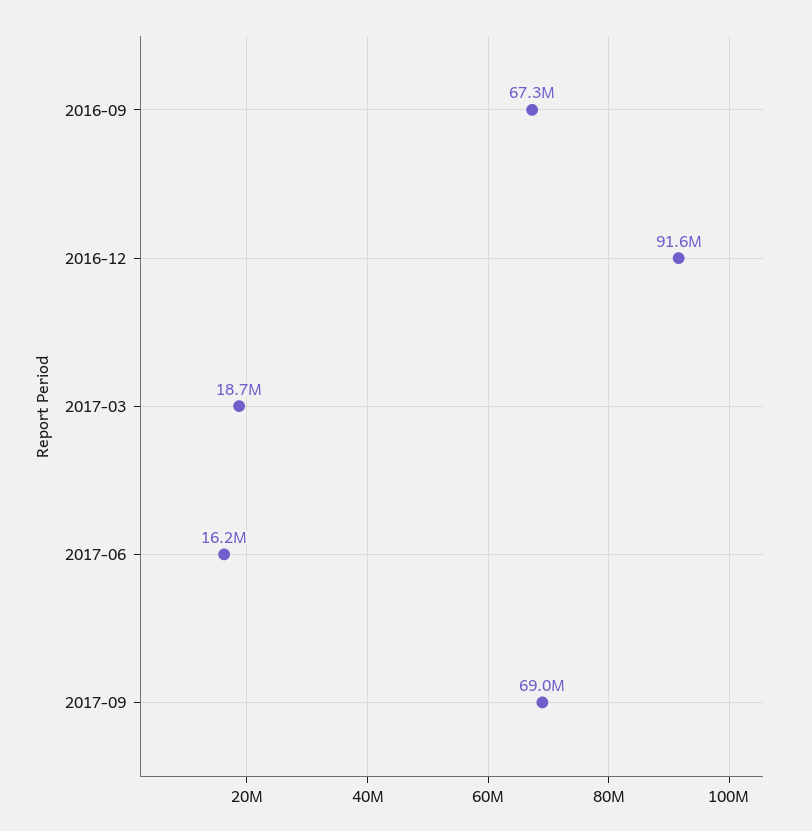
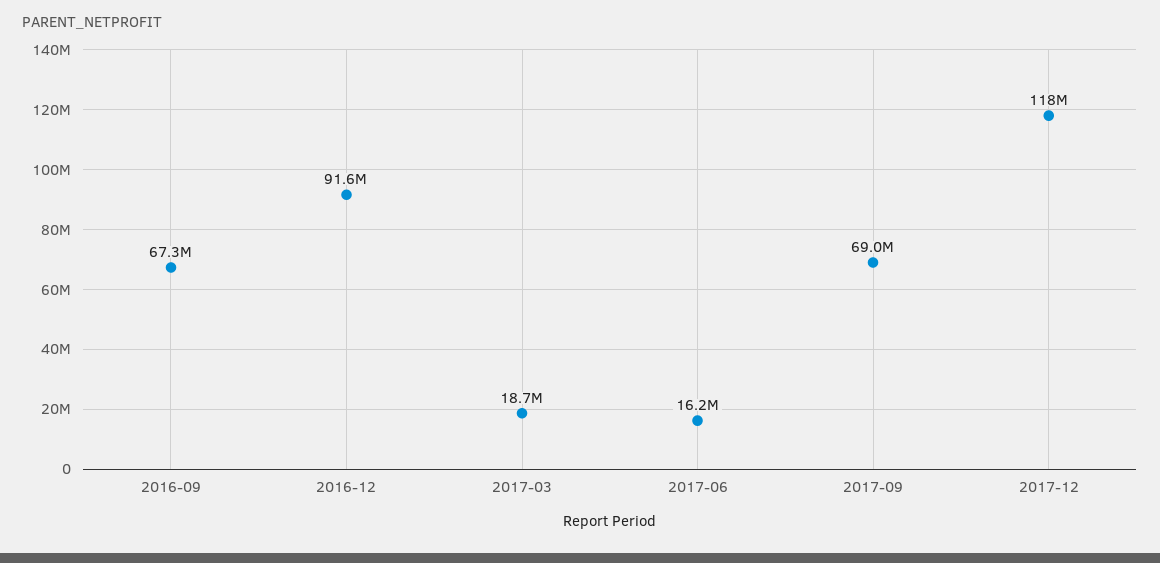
2017-12: none -> 118000000

